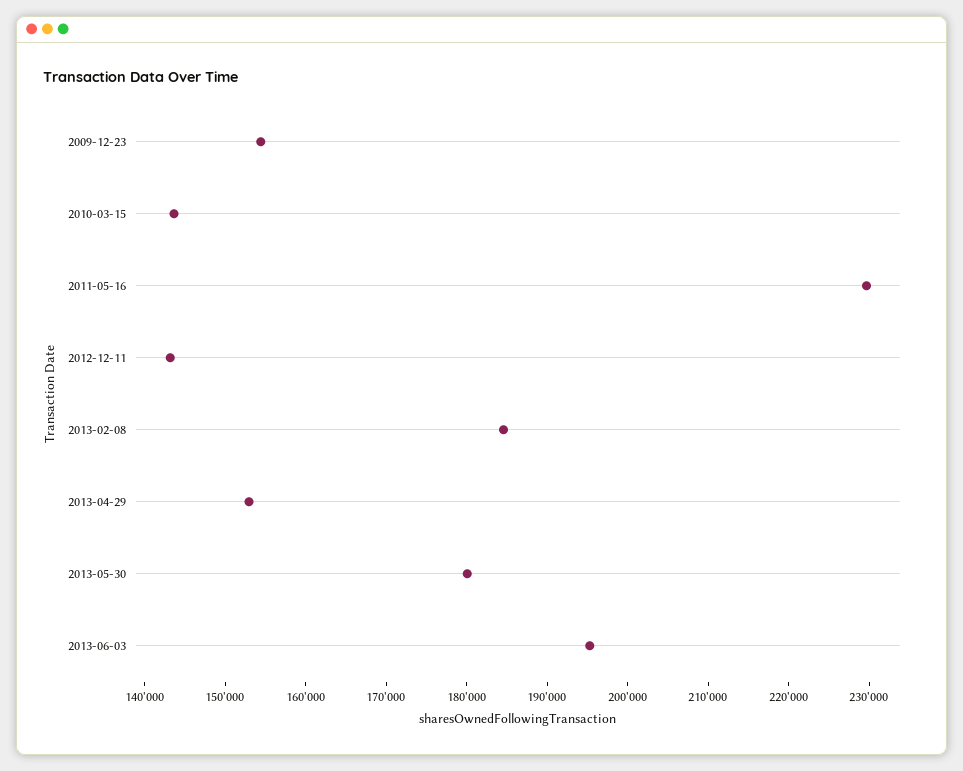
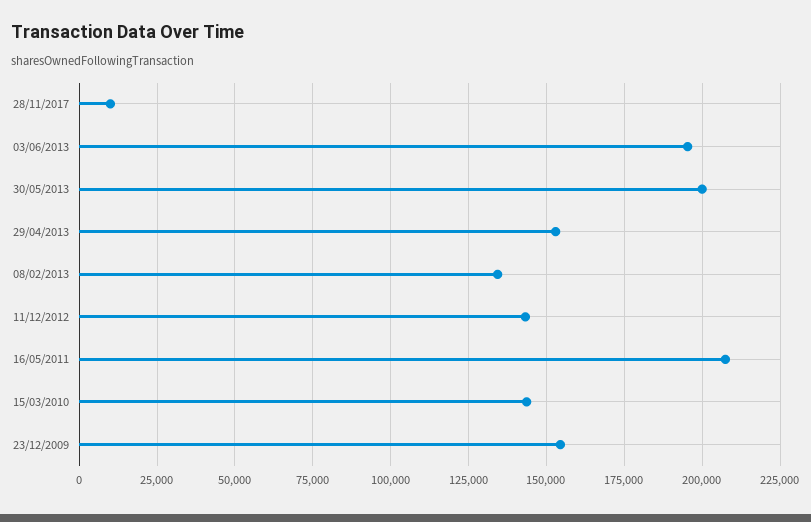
2011-05-16: 230000 -> 207500
2013-02-08: 184000 -> 135000
2013-05-30: 180000 -> 200000
28/11/2017: none -> 10000

